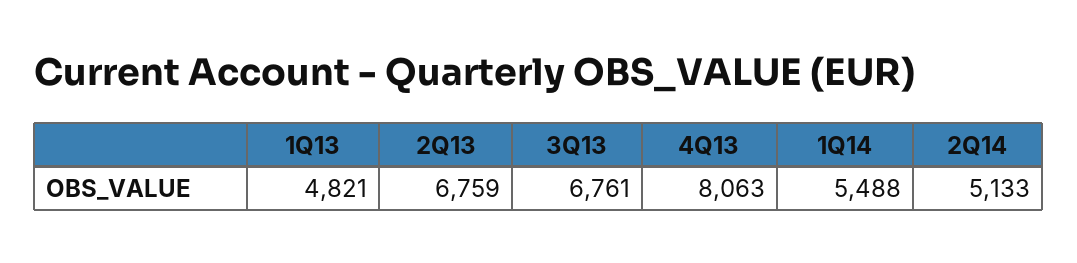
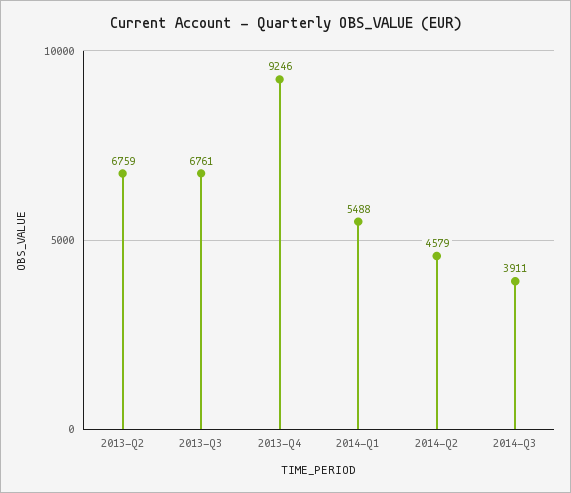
1Q13: 4821 -> none
4Q13: 8063 -> 9246
2Q14: 5133 -> 4579
2014-Q3: none -> 3911

